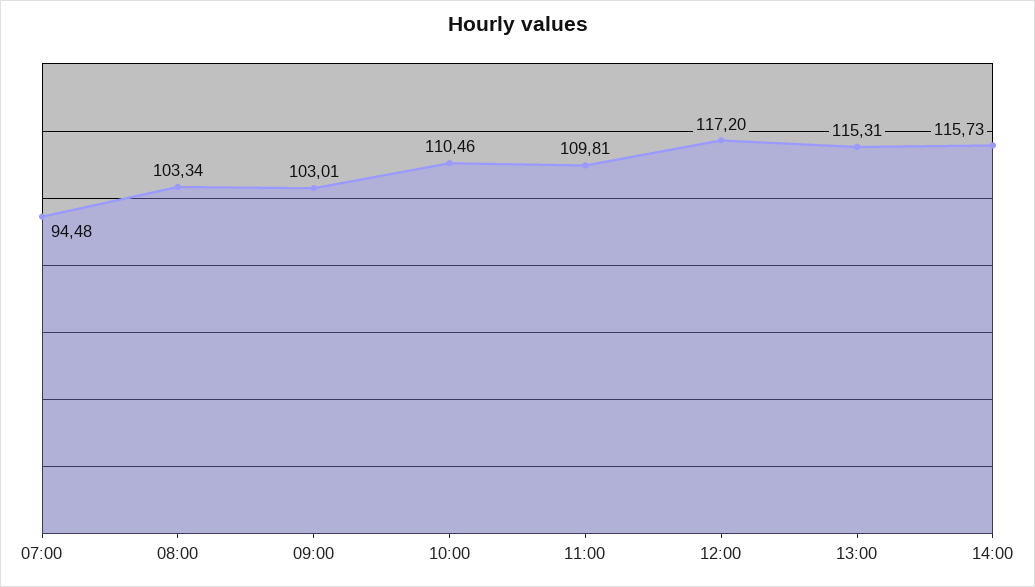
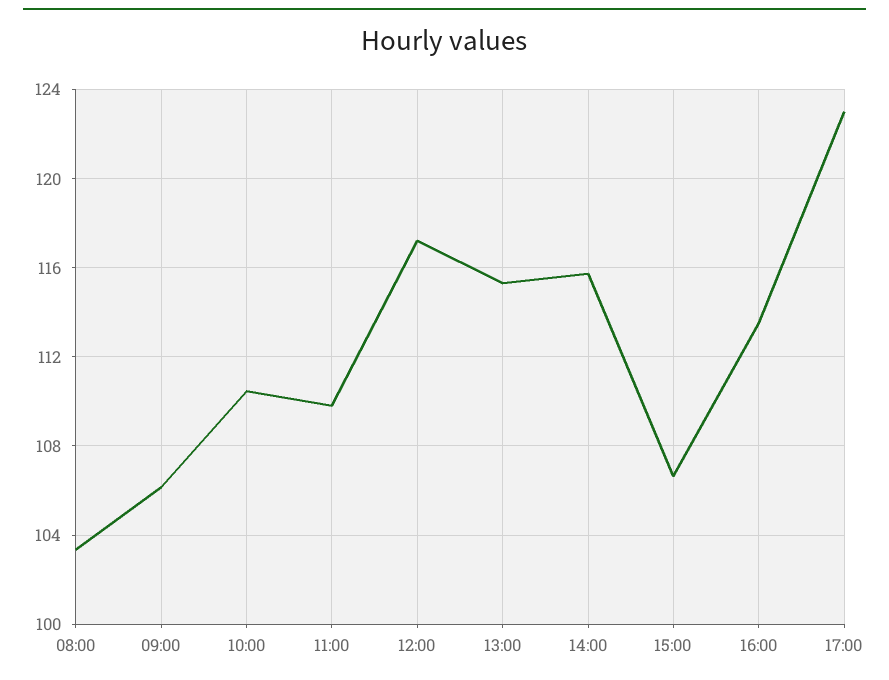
07:00: 94.48 -> none
09:00: 103.01 -> 106
15:00: none -> 106.5
16:00: none -> 113.5
17:00: none -> 123

